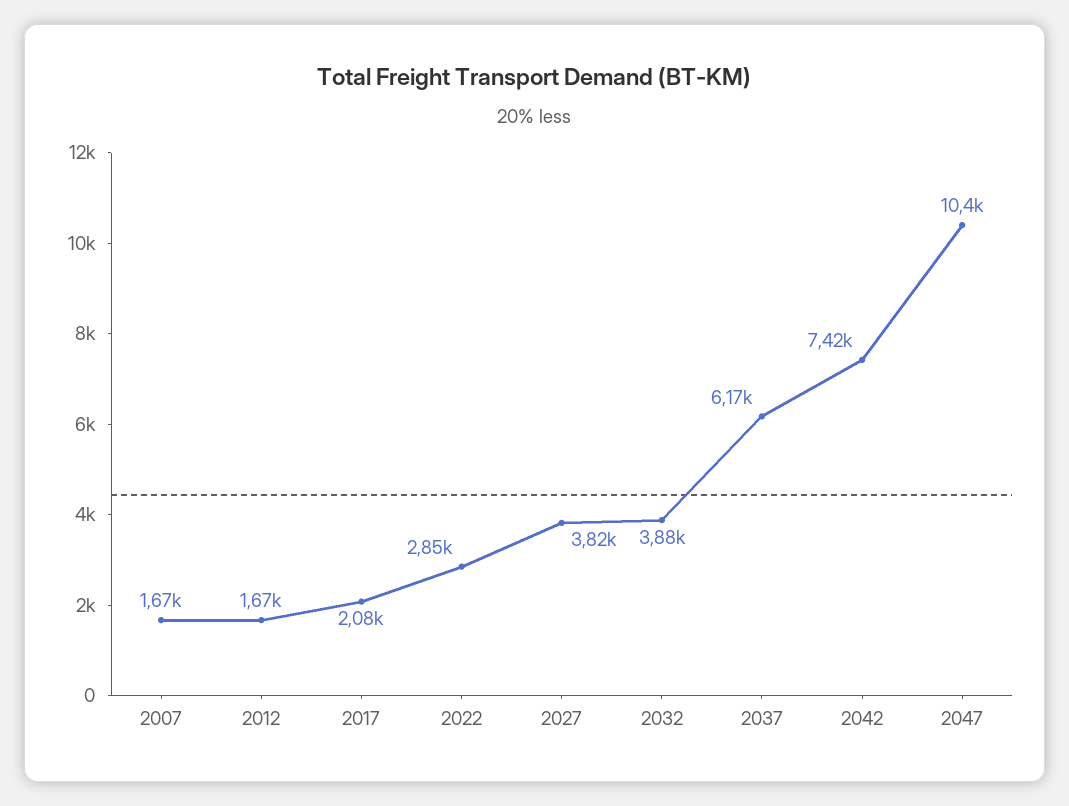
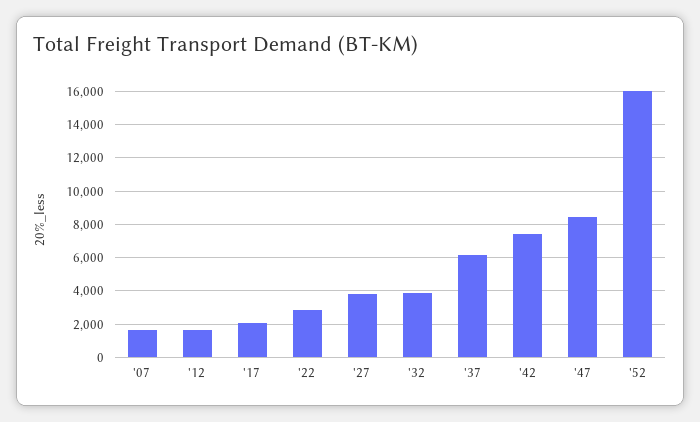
2047: 10400 -> 8500
'52: none -> 16000

